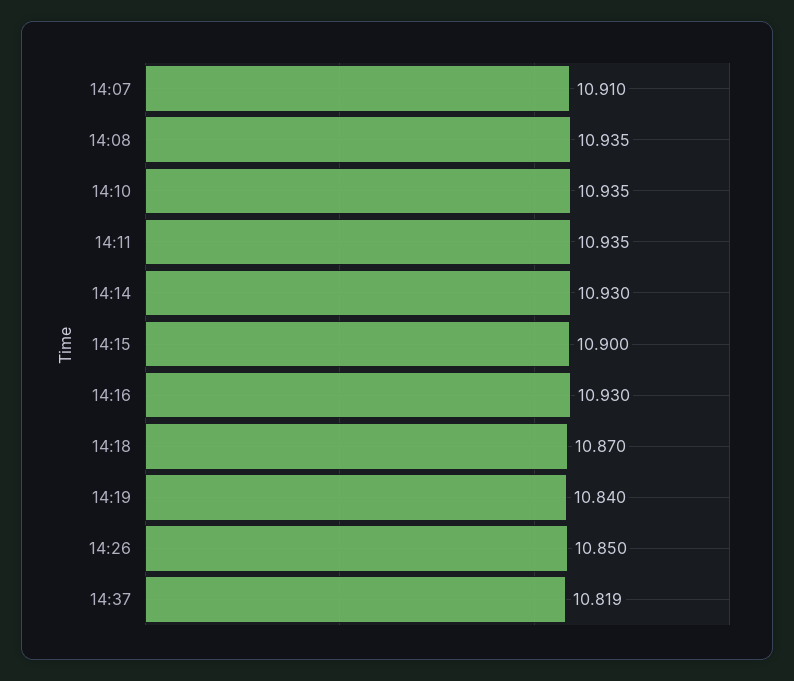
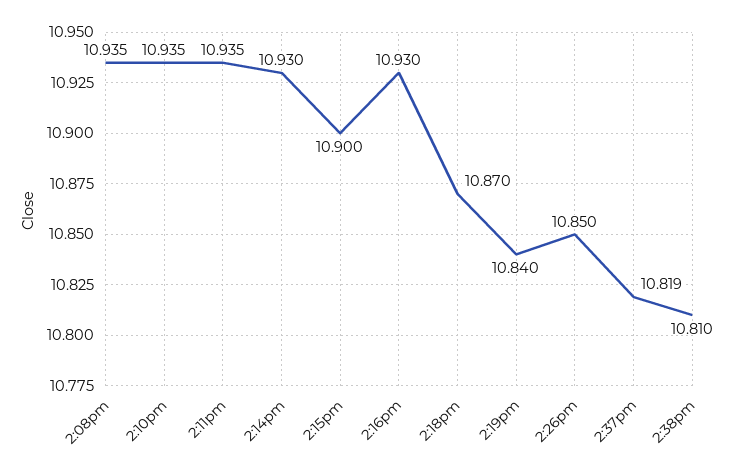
14:07: 10.91 -> none
2:38pm: none -> 10.81

